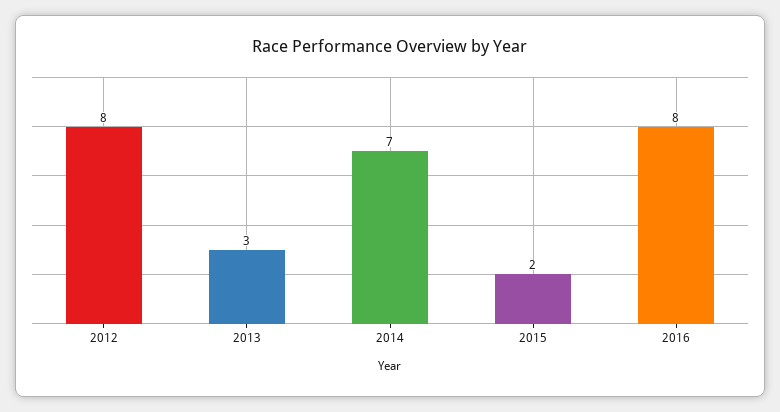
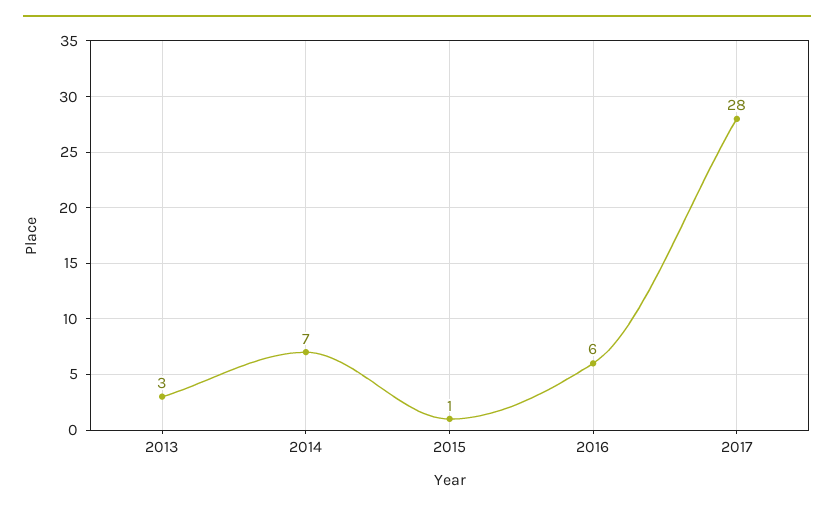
2012: 8 -> none
2015: 2 -> 1
2016: 8 -> 6
2017: none -> 28

